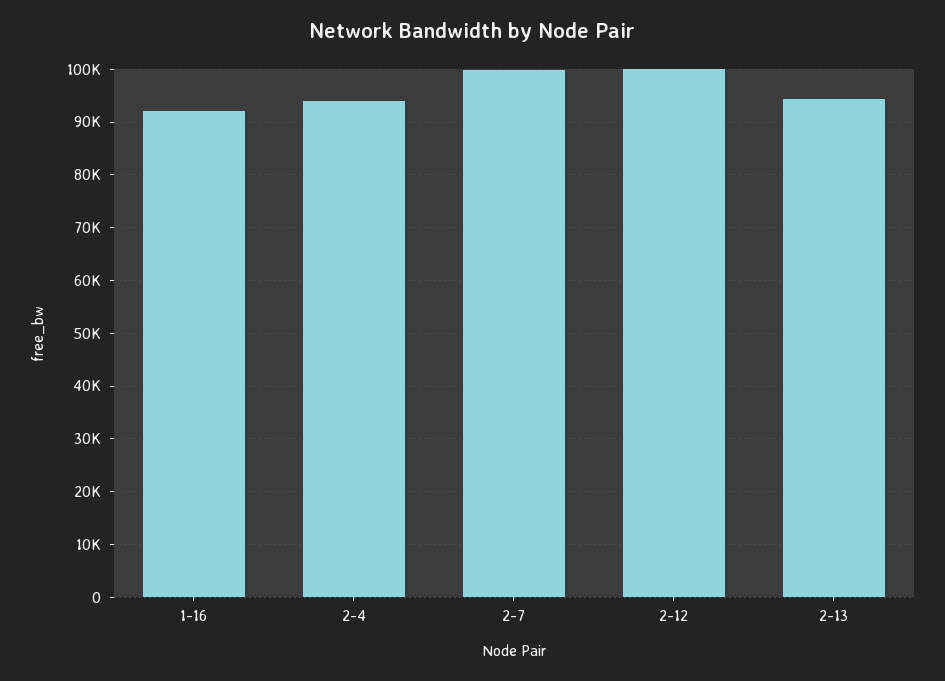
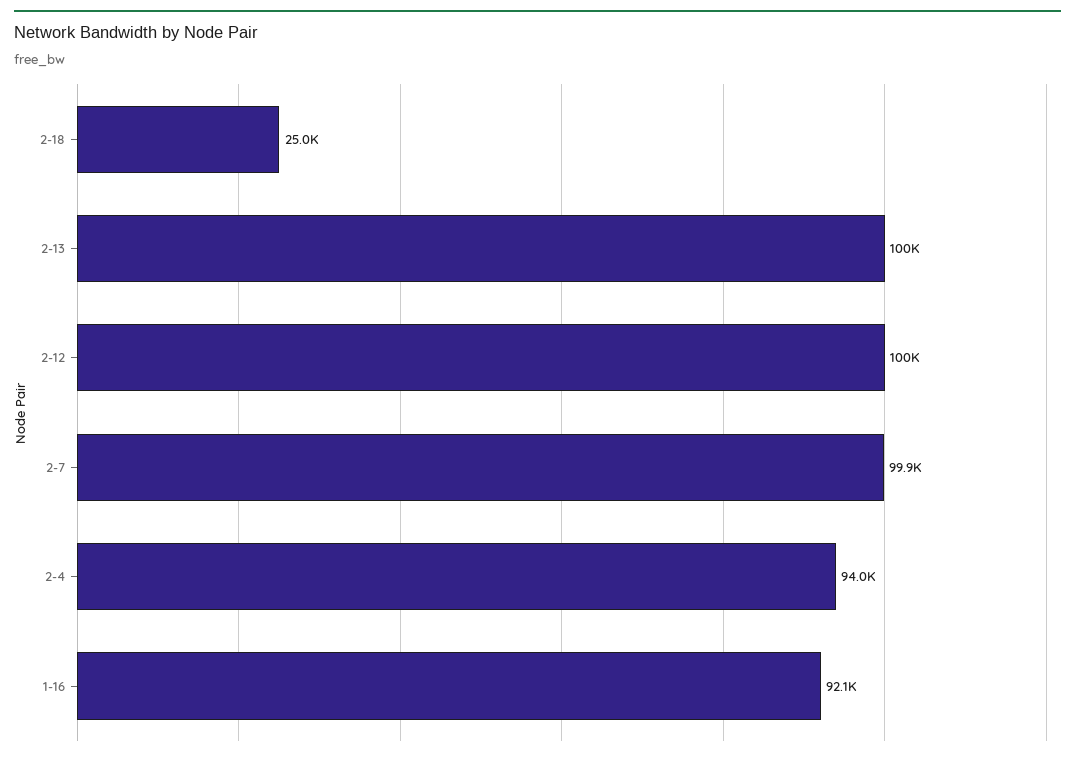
2-13: 94000 -> 100000
2-18: none -> 25000

